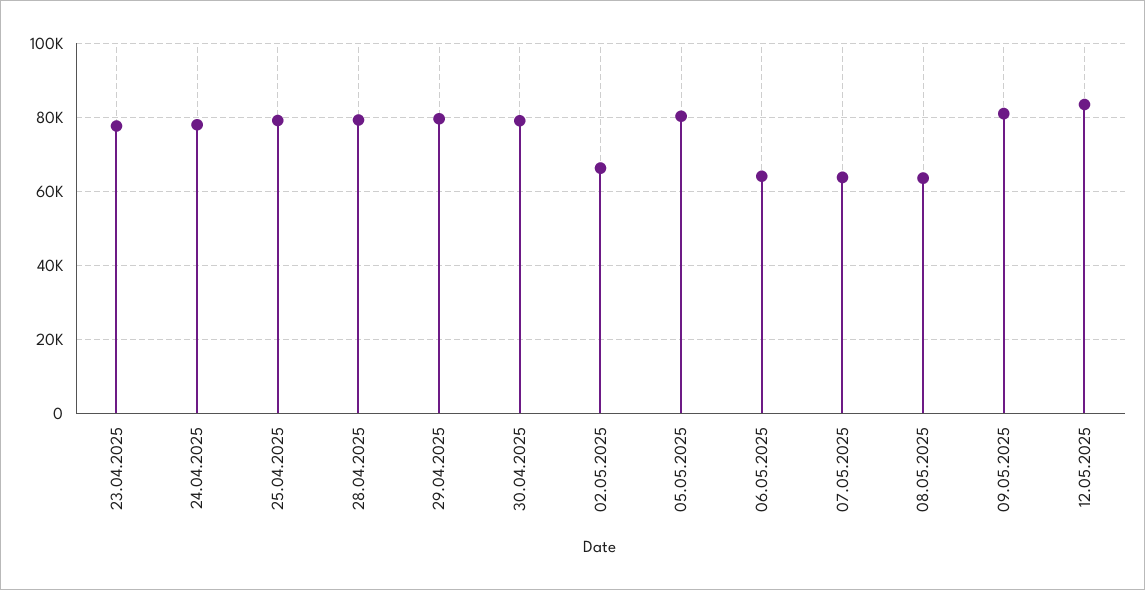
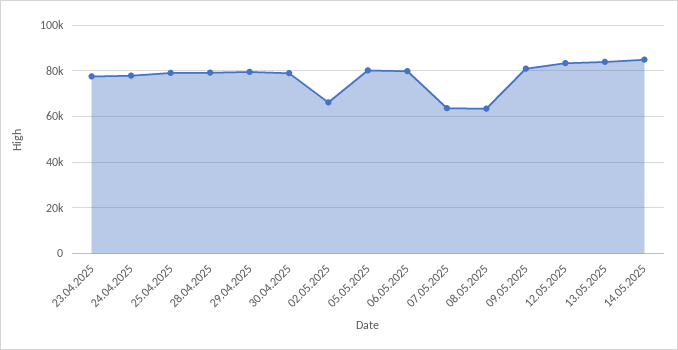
06.05.2025: 64000 -> 80000
13.05.2025: none -> 85000
14.05.2025: none -> 85000

